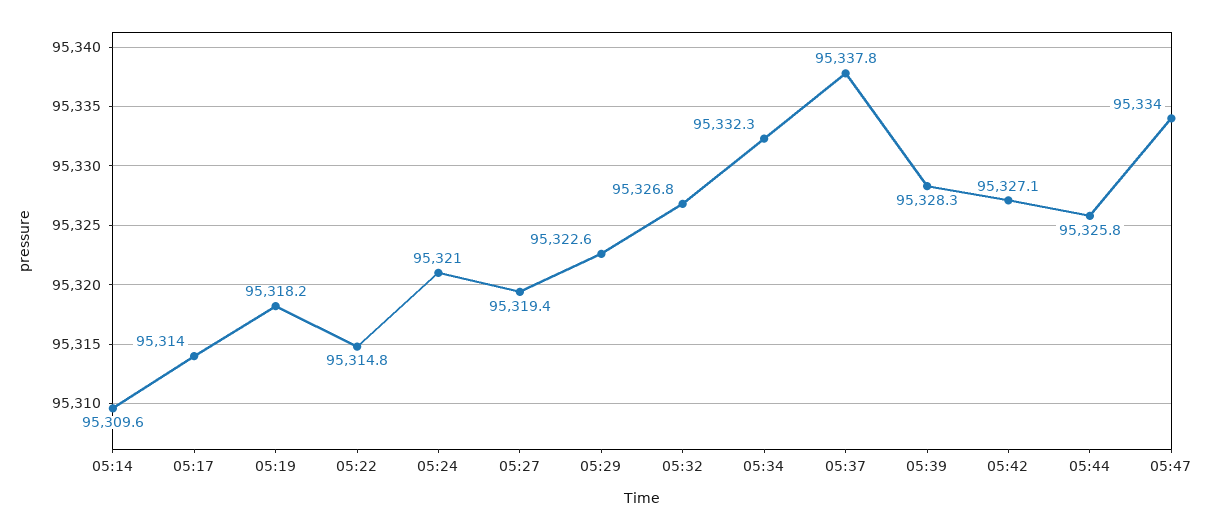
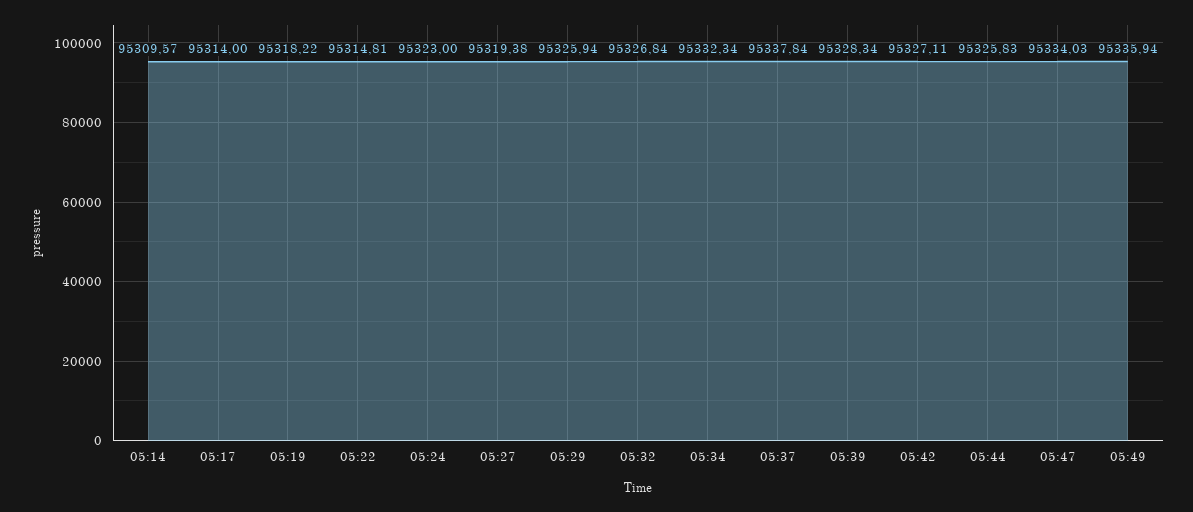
05:24: 95321 -> 95323
05:29: 95322.6 -> 95325.94
05:49: none -> 95335.94

